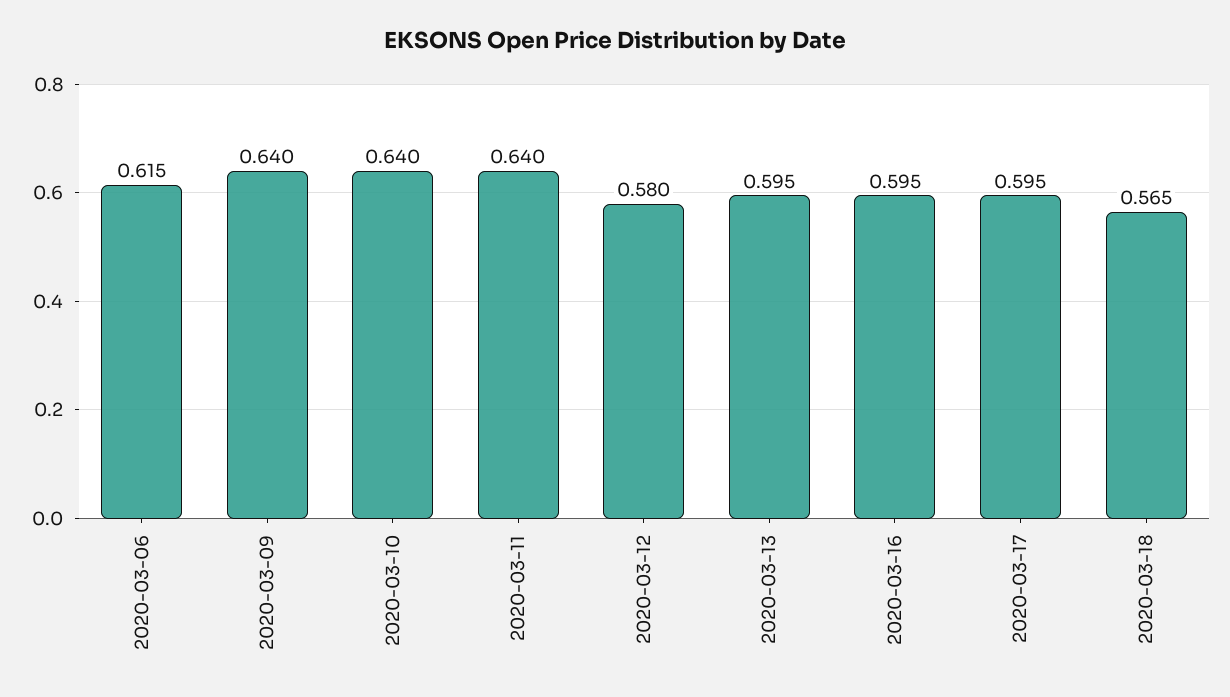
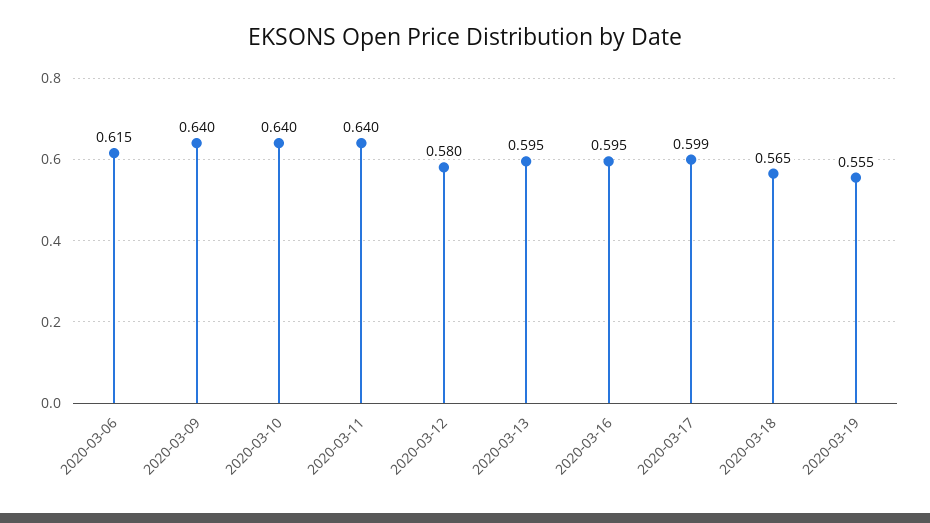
2020-03-17: 0.595 -> 0.599
2020-03-19: none -> 0.555

